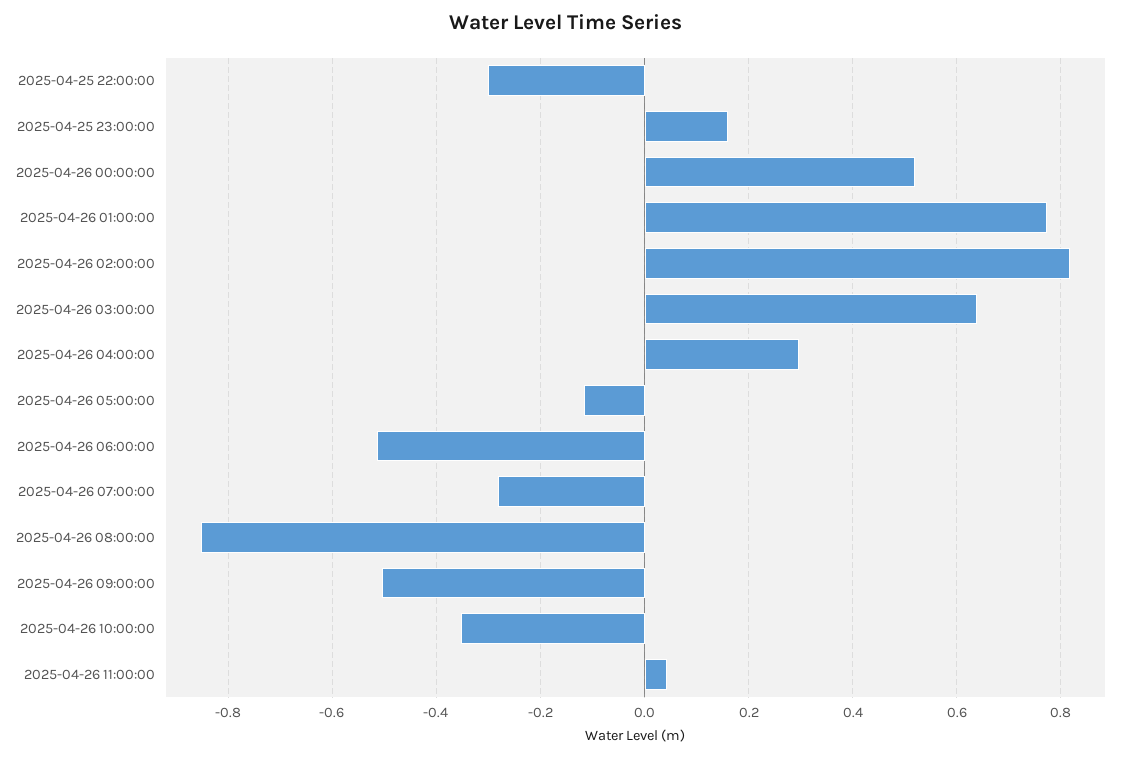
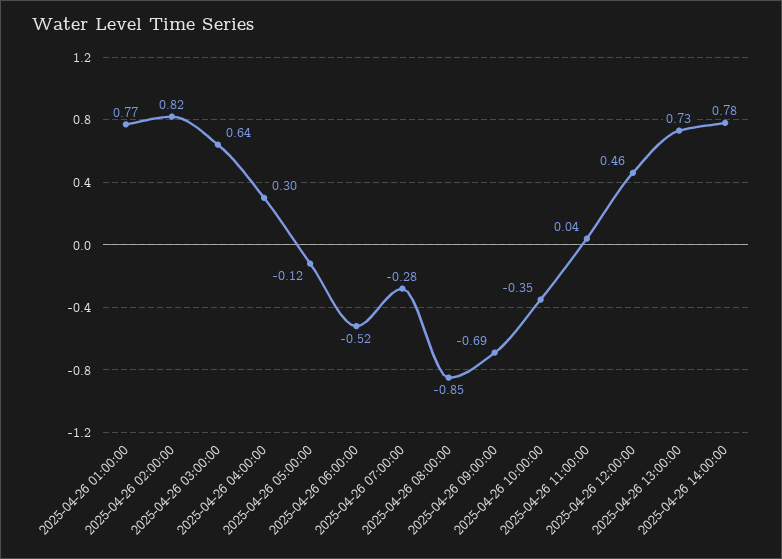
2025-04-25 22:00:00: -0.3 -> none
2025-04-25 23:00:00: 0.16 -> none
2025-04-26 00:00:00: 0.52 -> none
2025-04-26 09:00:00: -0.5 -> -0.69
2025-04-26 12:00:00: none -> 0.46
2025-04-26 13:00:00: none -> 0.73
2025-04-26 14:00:00: none -> 0.78

